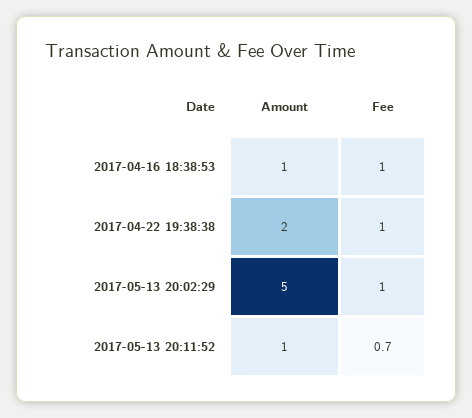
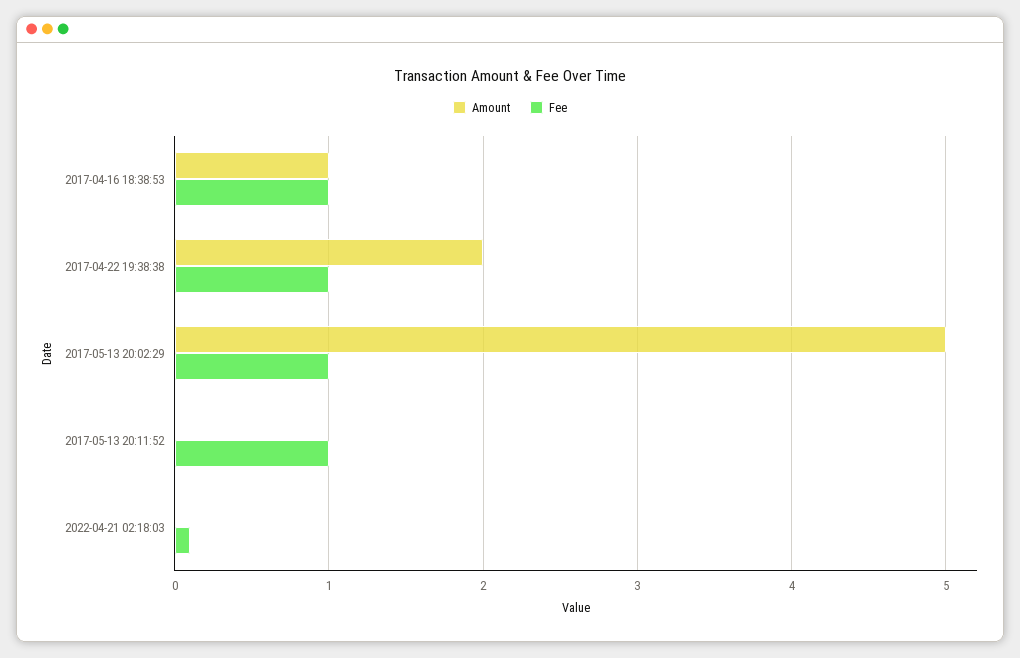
Amount, 2017-05-13 20:11:52: 1 -> 0
Fee, 2017-05-13 20:11:52: 0.7 -> 1
Amount, 2022-04-21 02:18:03: none -> 0
Fee, 2022-04-21 02:18:03: none -> 0.1

